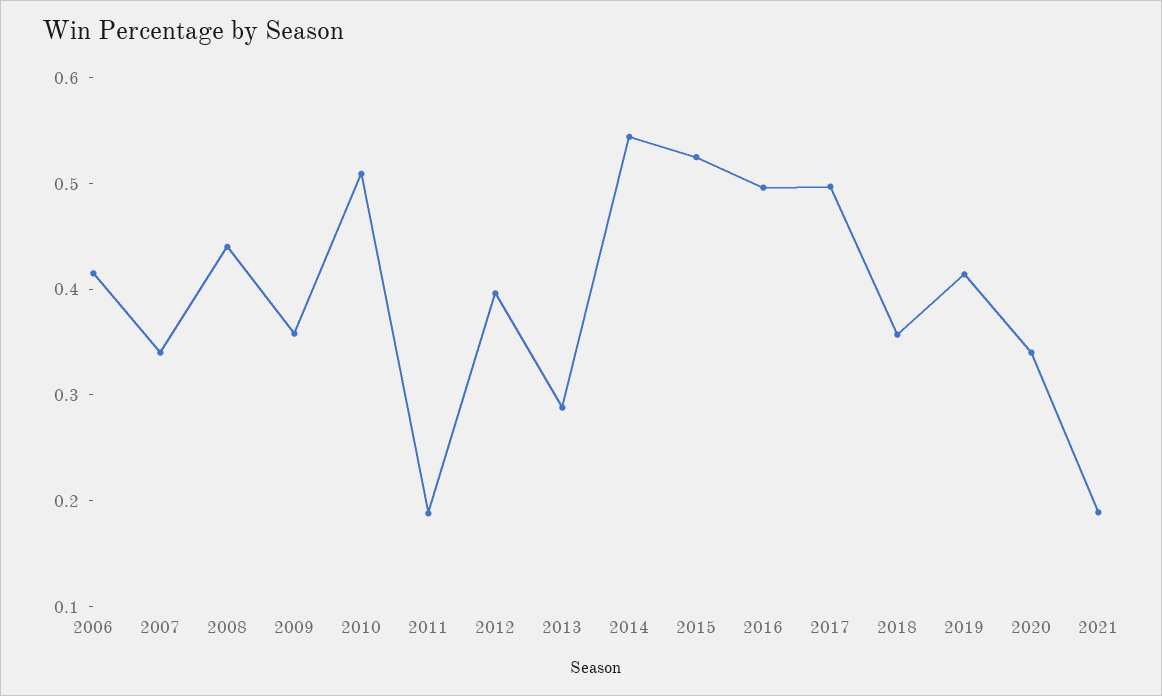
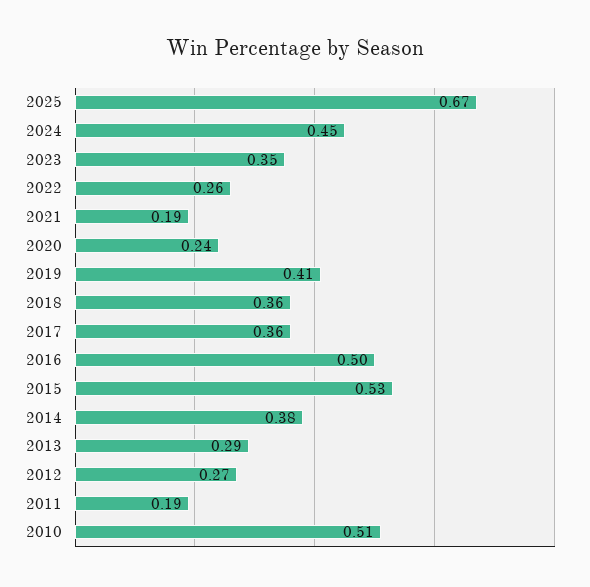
2006: 0.42 -> none
2007: 0.34 -> none
2008: 0.44 -> none
2009: 0.36 -> none
2012: 0.4 -> 0.27
2014: 0.54 -> 0.38
2017: 0.5 -> 0.36
2020: 0.34 -> 0.24
2025: none -> 0.67
2024: none -> 0.45
2023: none -> 0.35
2022: none -> 0.26

